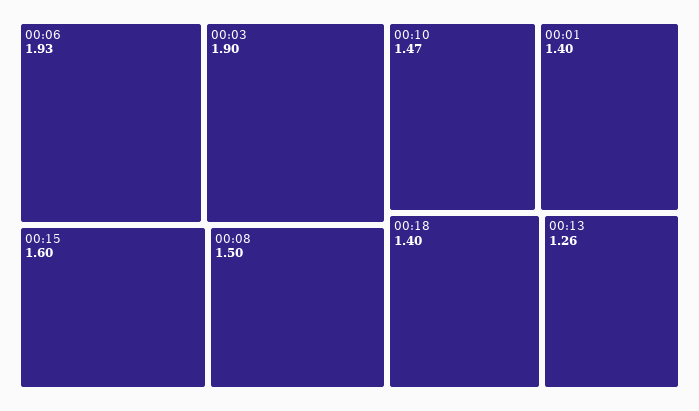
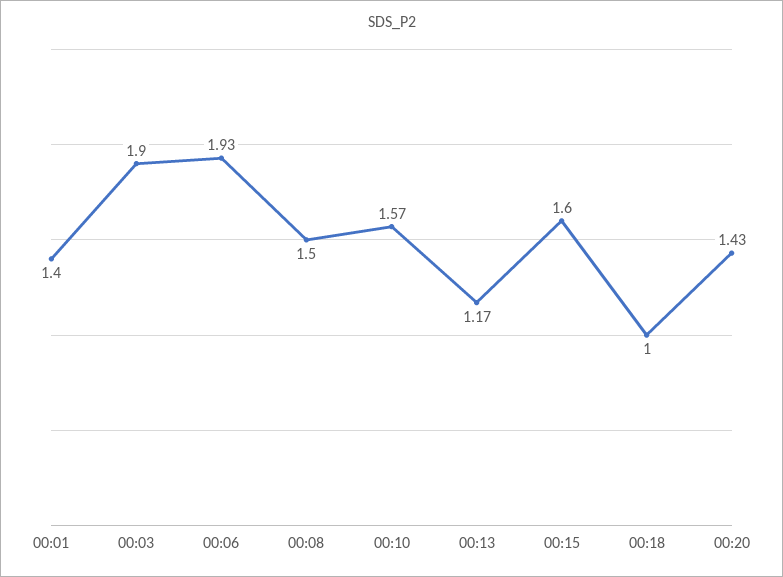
00:10: 1.47 -> 1.57
00:18: 1.4 -> 1
00:13: 1.26 -> 1.17
00:20: none -> 1.43

